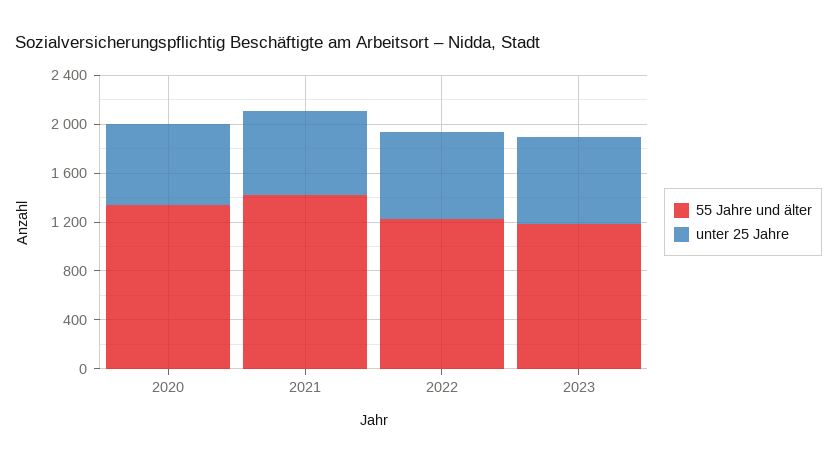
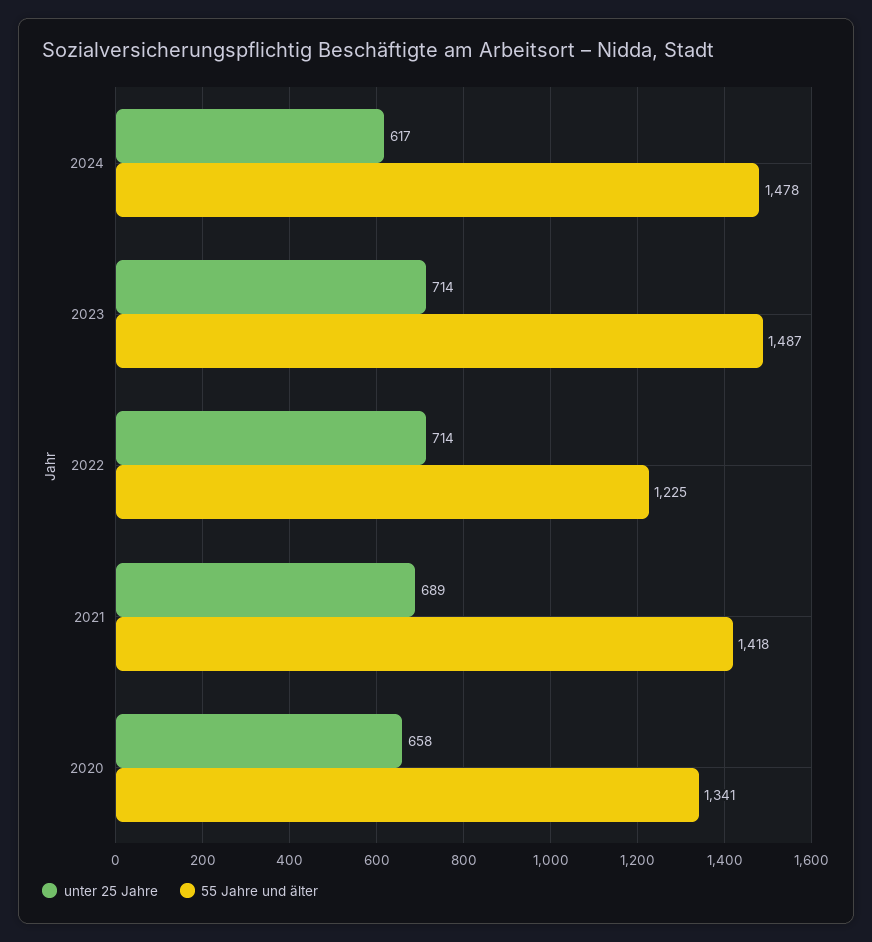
55 Jahre und älter, 2023: 1200 -> 1487
unter 25 Jahre, 2024: none -> 617
55 Jahre und älter, 2024: none -> 1478

